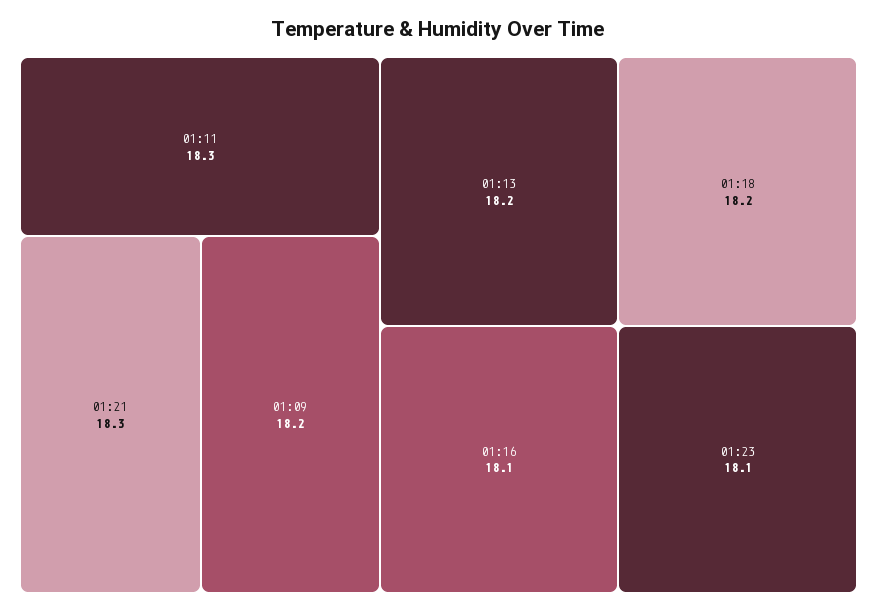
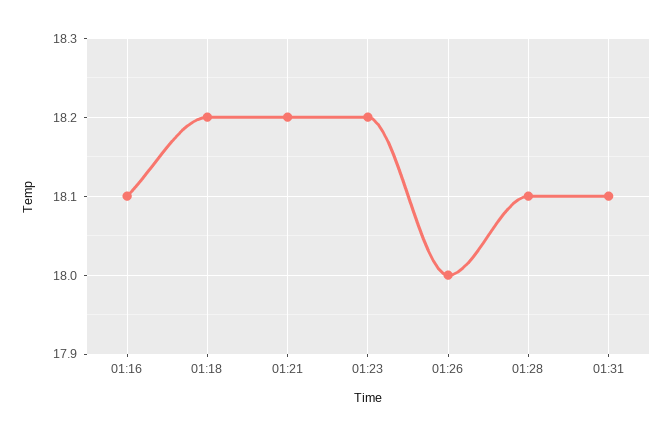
01:11: 18.3 -> none
01:21: 18.3 -> 18.2
01:09: 18.2 -> none
01:13: 18.2 -> none
01:23: 18.1 -> 18.2
01:26: none -> 18
01:28: none -> 18.1
01:31: none -> 18.1

